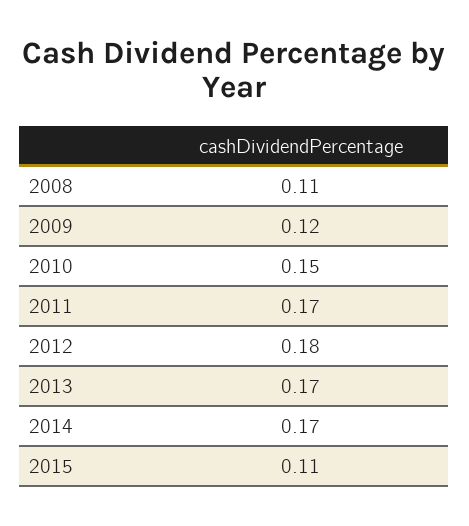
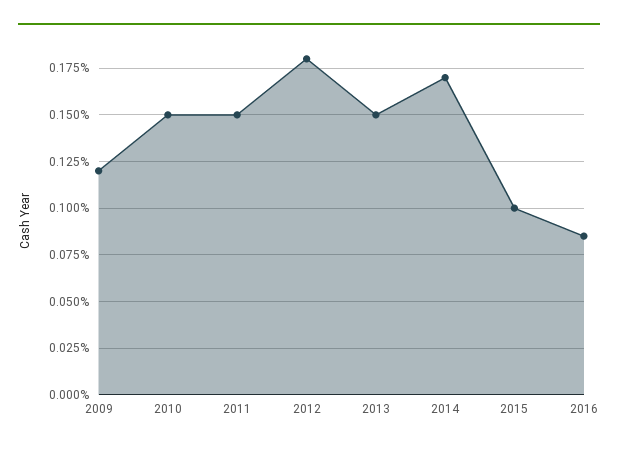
2008: 0.11 -> none
2011: 0.17 -> 0.15
2013: 0.17 -> 0.15
2015: 0.11 -> 0.1
2016: none -> 0.085

